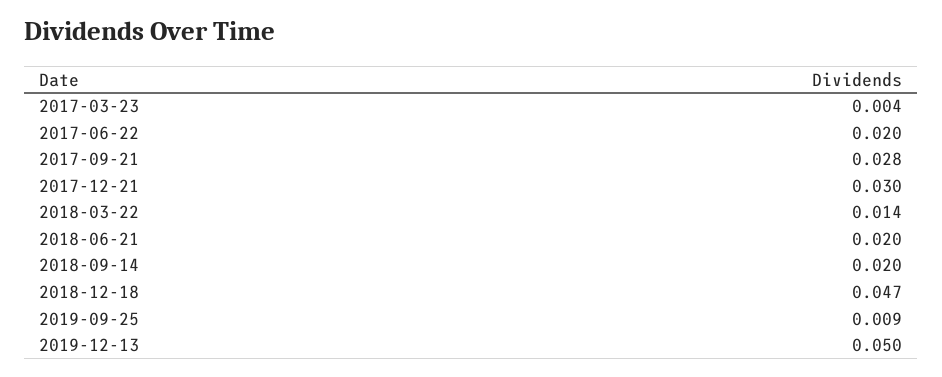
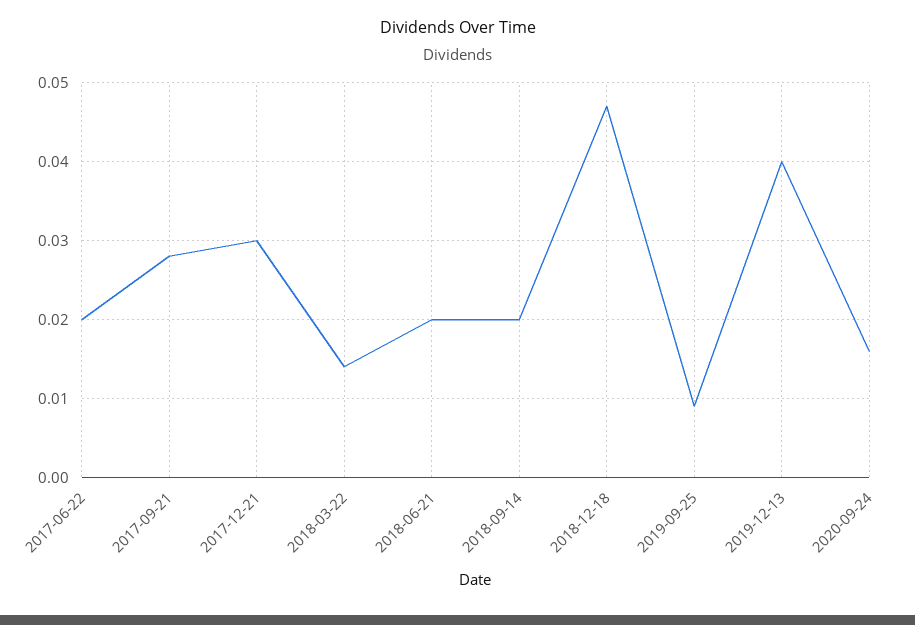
2017-03-23: 0.004 -> none
2019-12-13: 0.05 -> 0.04
2020-09-24: none -> 0.016

